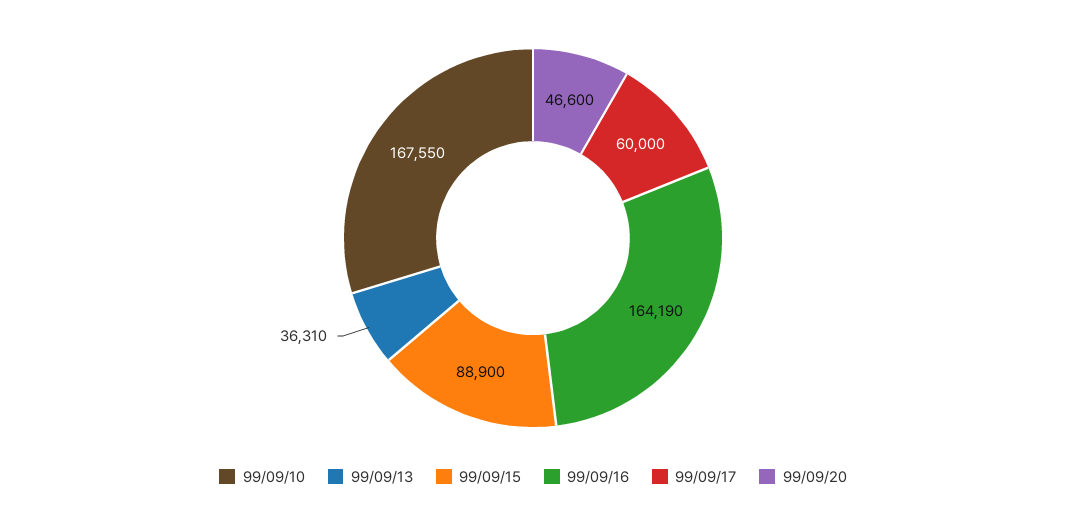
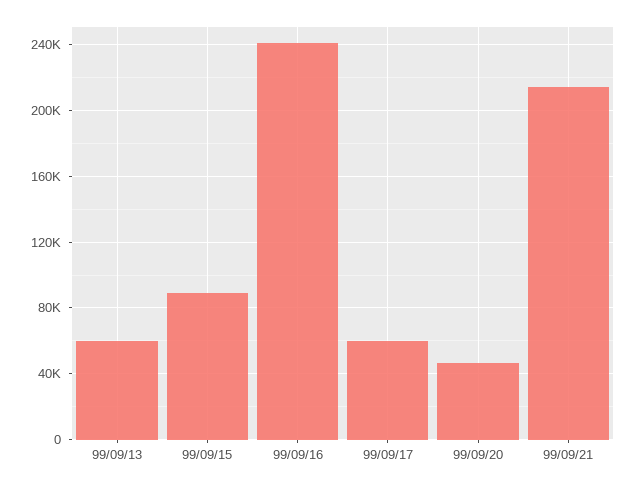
99/09/10: 167550 -> none
99/09/13: 36310 -> 60000
99/09/16: 164190 -> 240000
99/09/21: none -> 215000

